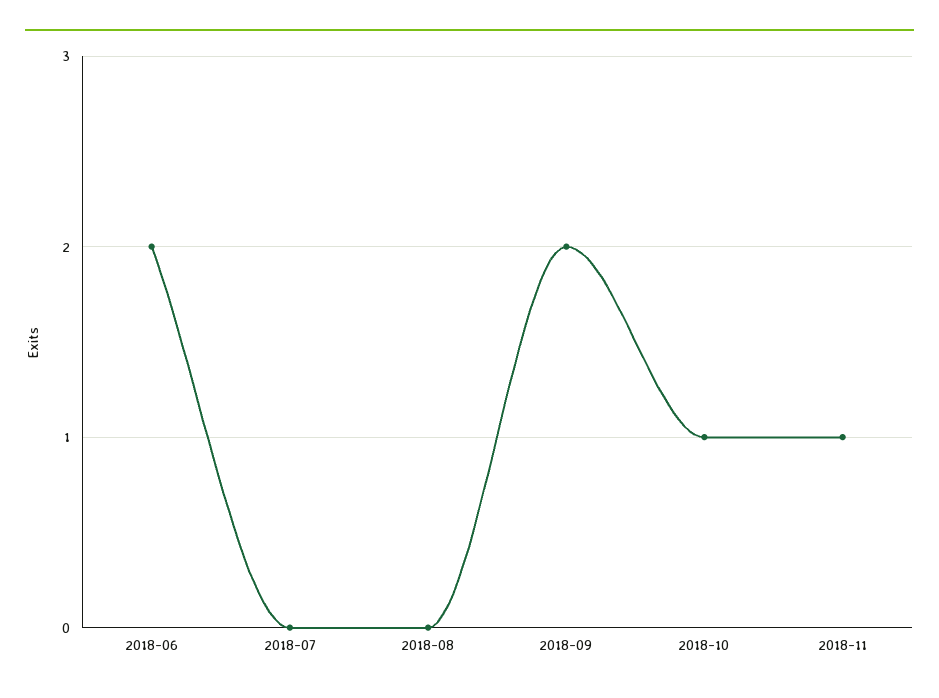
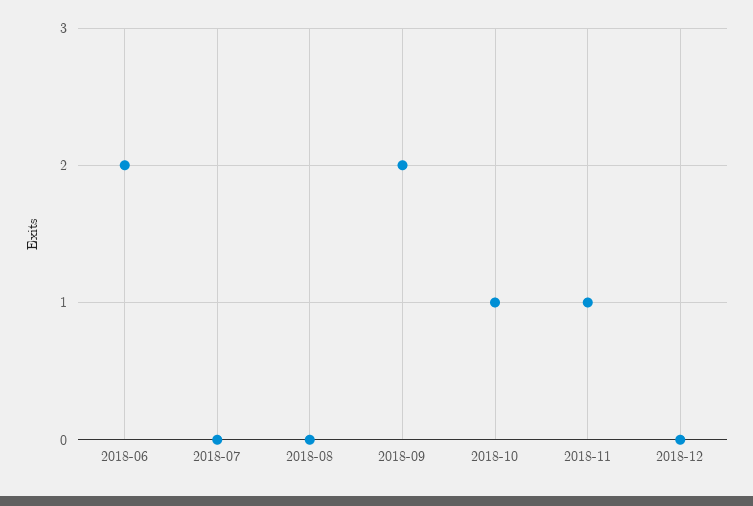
2018-12: none -> 0

